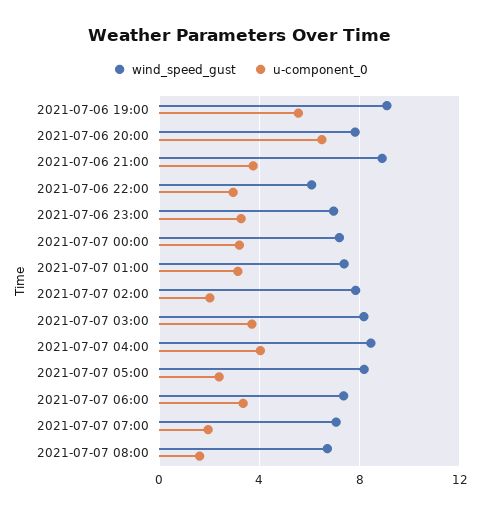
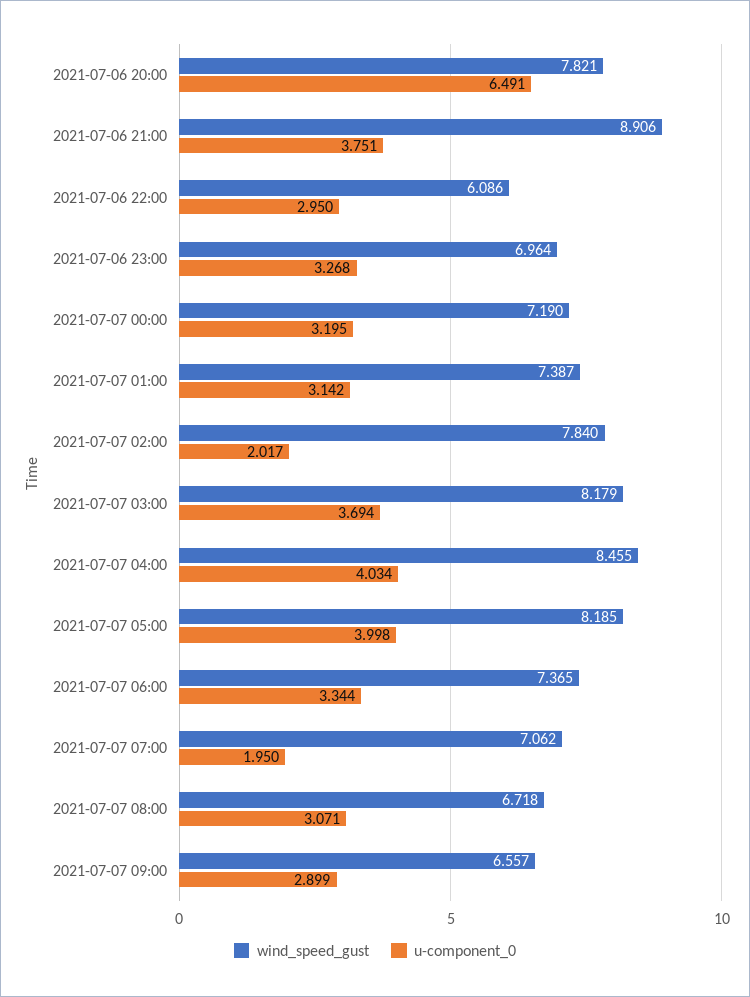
wind_speed_gust, 2021-07-06 19:00: 9 -> none
u-component_0, 2021-07-06 19:00: 5.5 -> none
u-component_0, 2021-07-07 05:00: 2.5 -> 3.998
u-component_0, 2021-07-07 08:00: 1.5 -> 3.071
wind_speed_gust, 2021-07-07 09:00: none -> 6.557
u-component_0, 2021-07-07 09:00: none -> 2.899

